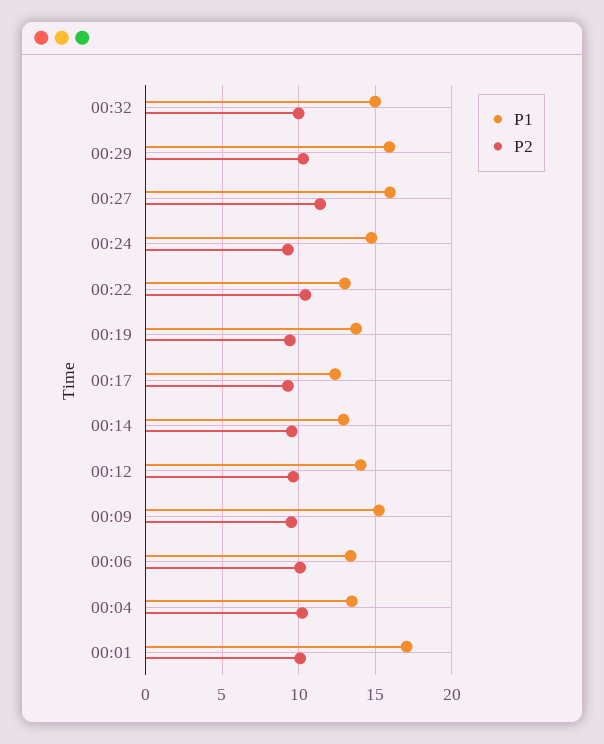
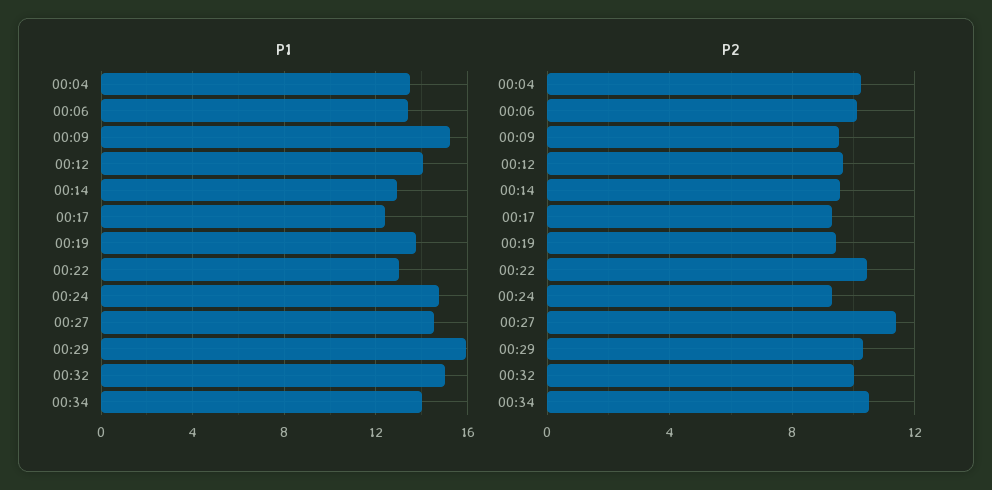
P1, 00:27: 16 -> 14.5
P1, 00:01: 17 -> none
P2, 00:01: 10 -> none
P1, 00:34: none -> 14
P2, 00:34: none -> 10.5

